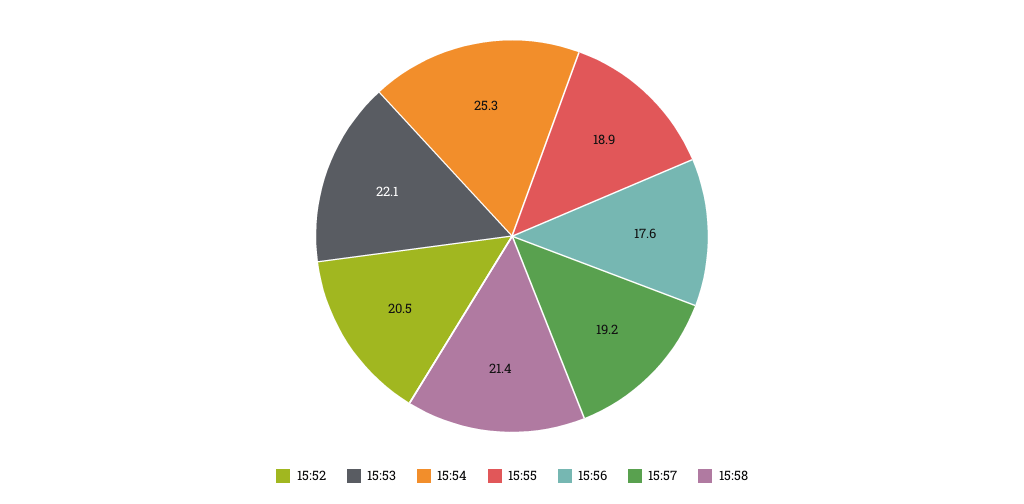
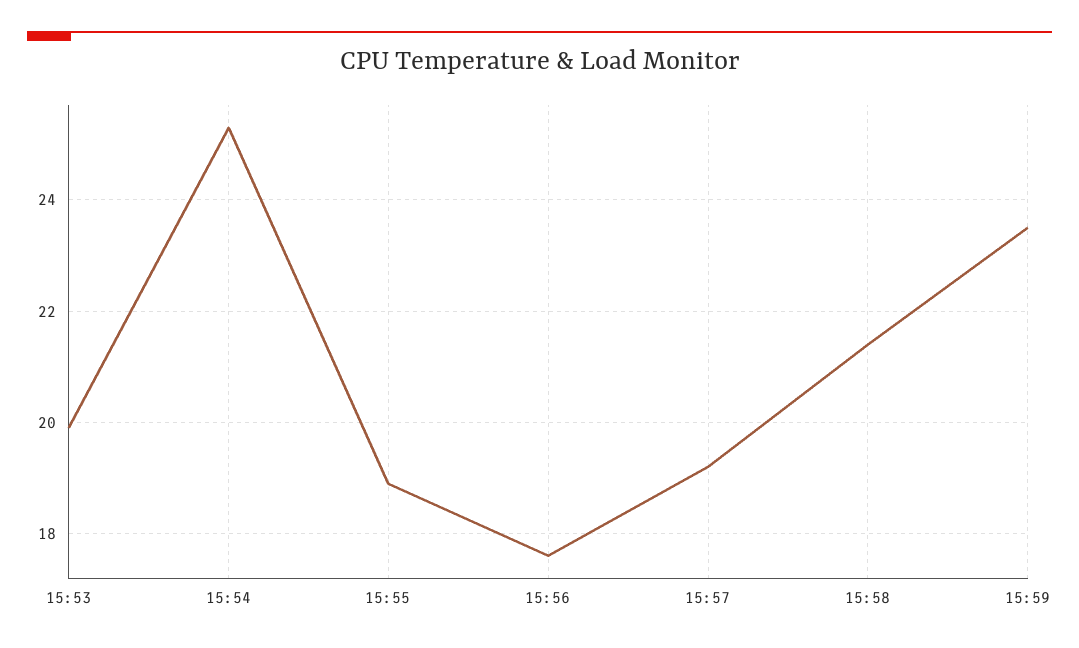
15:52: 20.5 -> none
15:53: 22.1 -> 20
15:59: none -> 23.5

